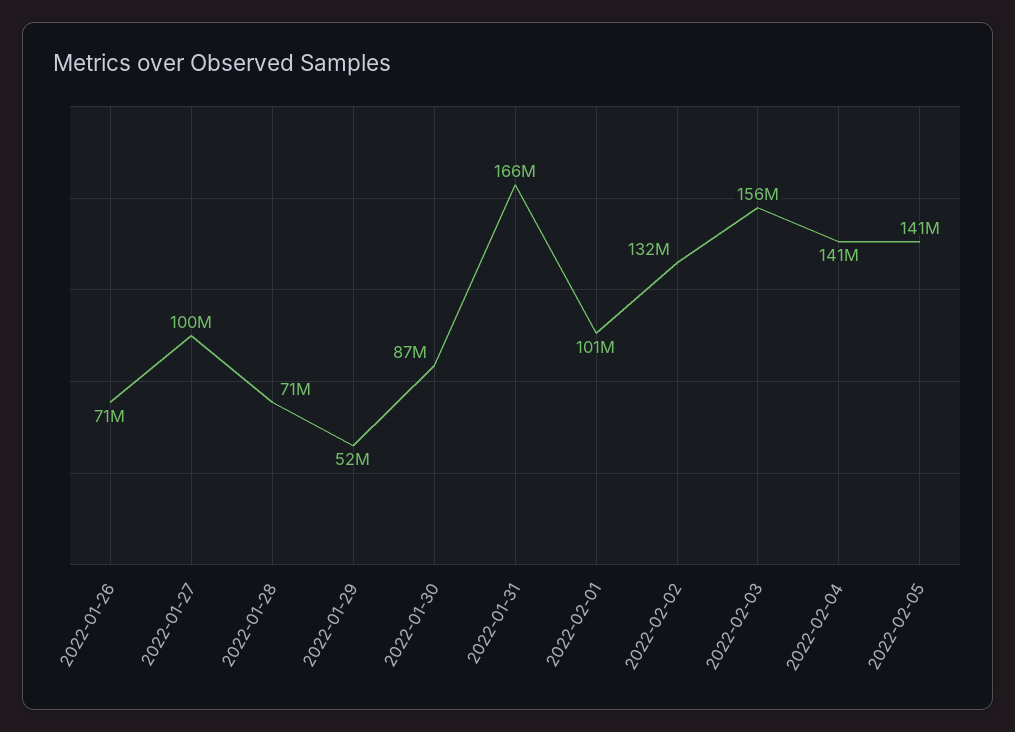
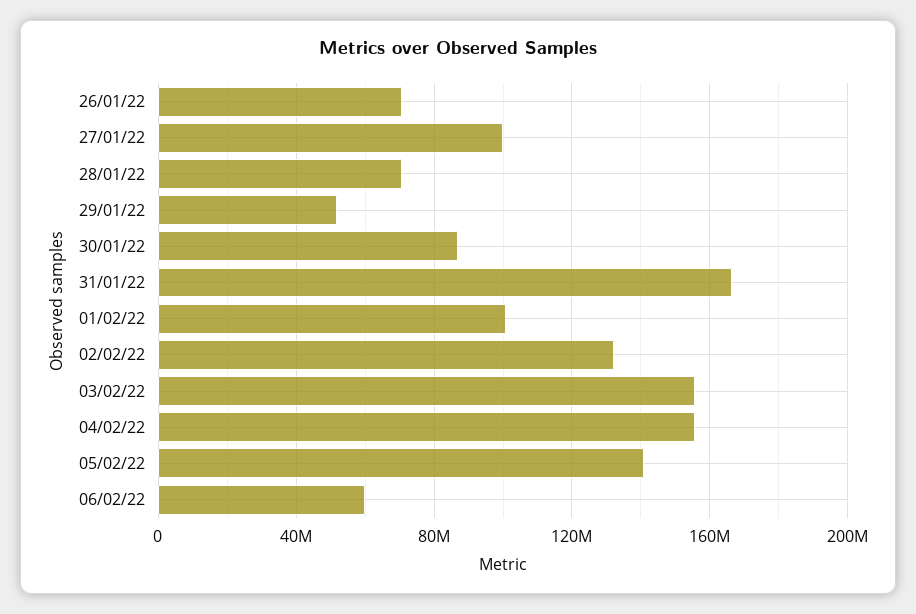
2022-02-04: 141000000 -> 155000000
06/02/22: none -> 60000000

